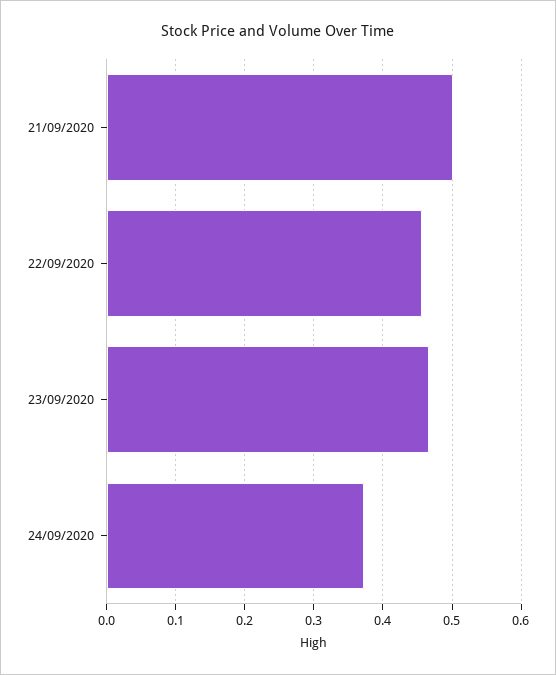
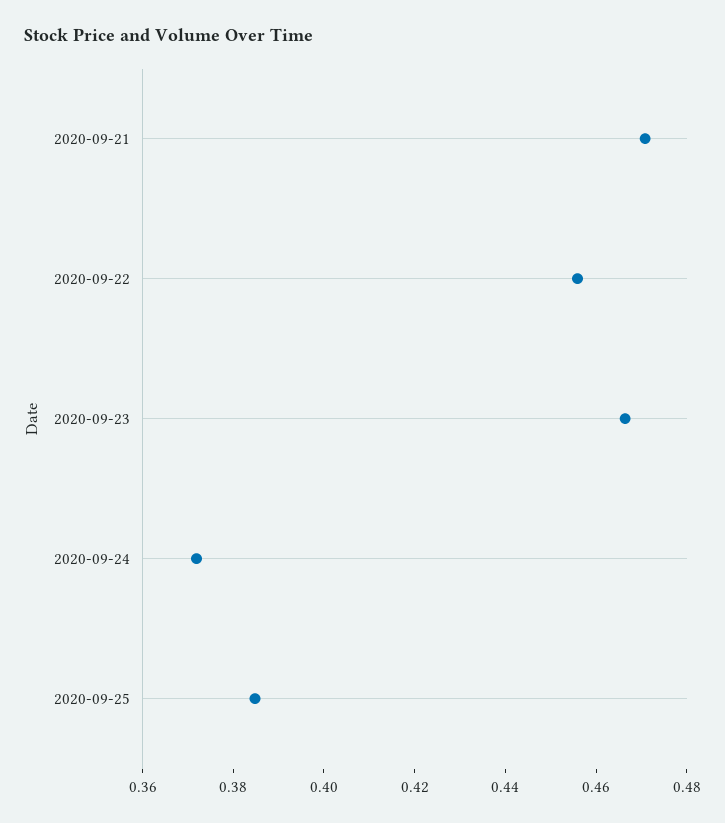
21/09/2020: 0.5 -> 0.47
2020-09-25: none -> 0.385

